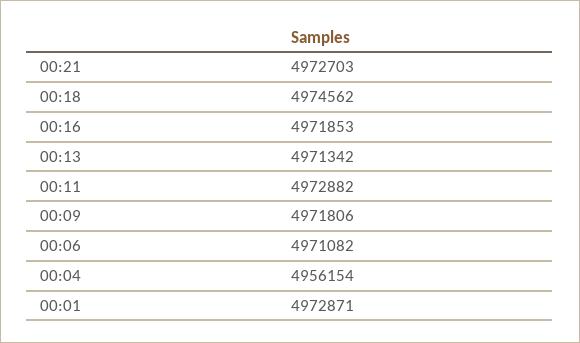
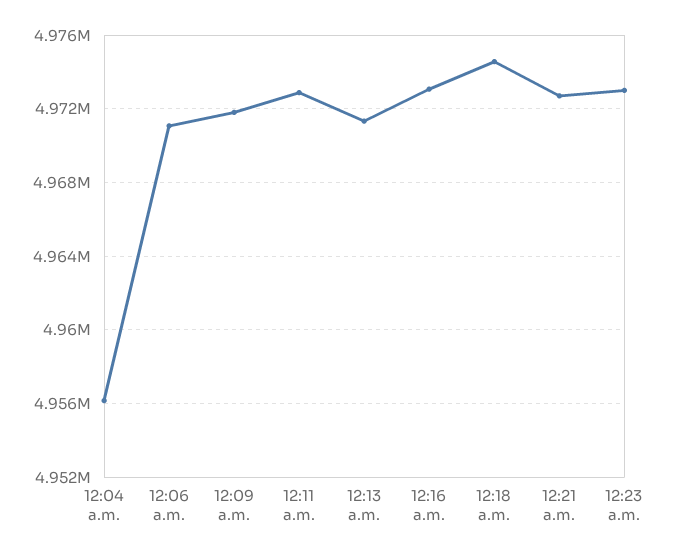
00:16: 4971853 -> 4973000
00:01: 4972871 -> none
12:23 a.m.: none -> 4973000

